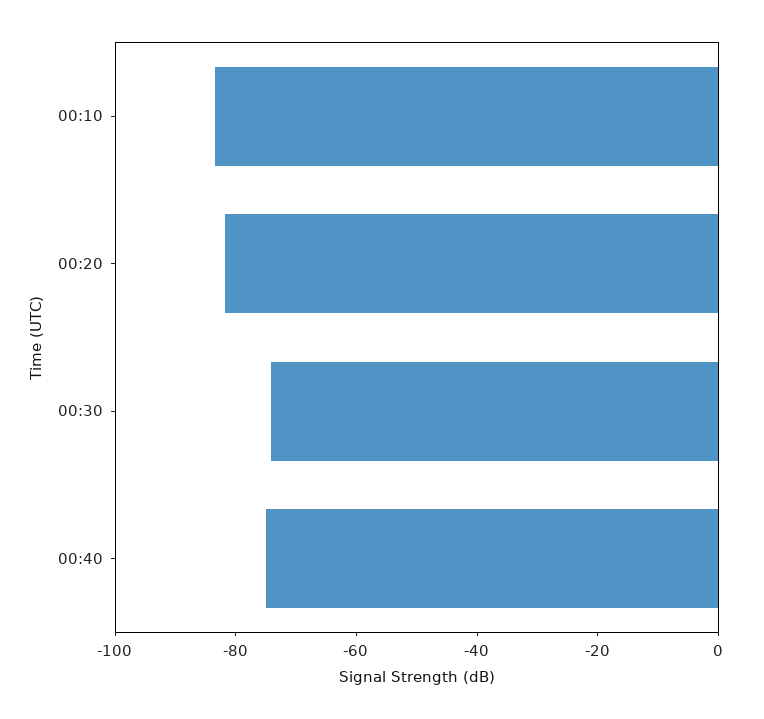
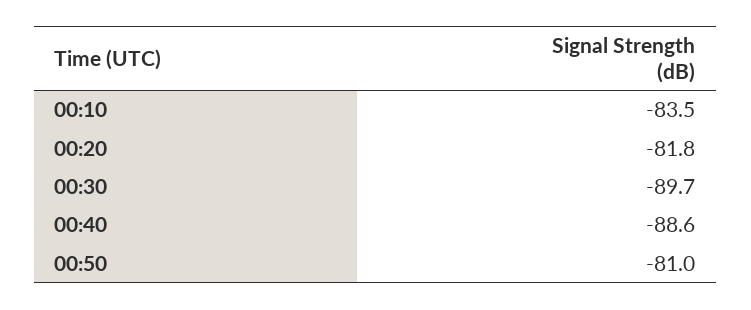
00:30: -75 -> -89.7
00:40: -75 -> -88.6
00:50: none -> -81

